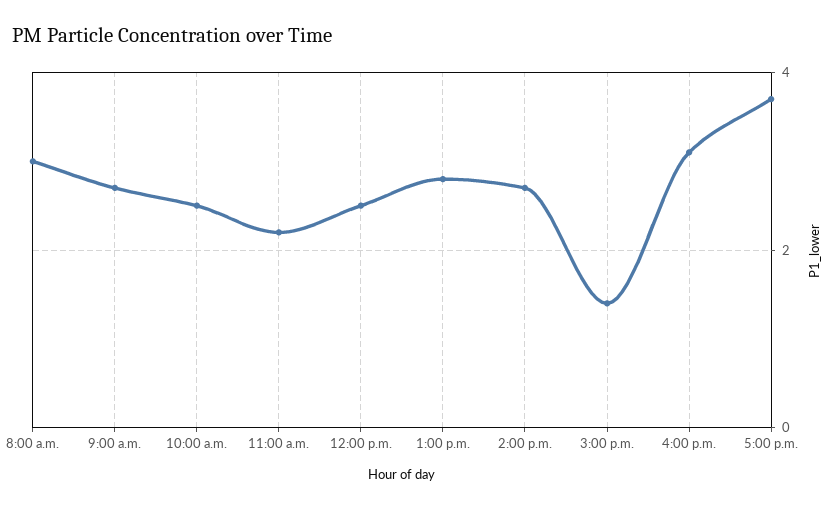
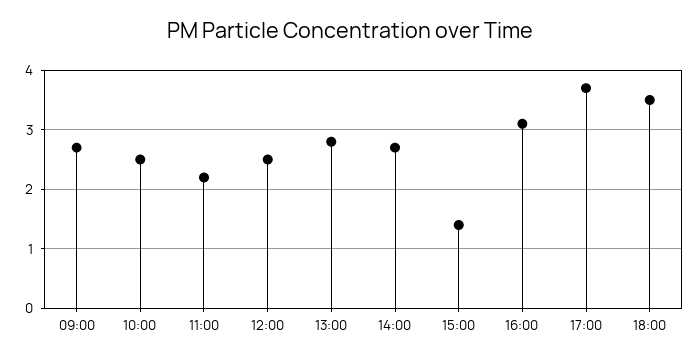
8:00 a.m.: 3 -> none
18:00: none -> 3.5

